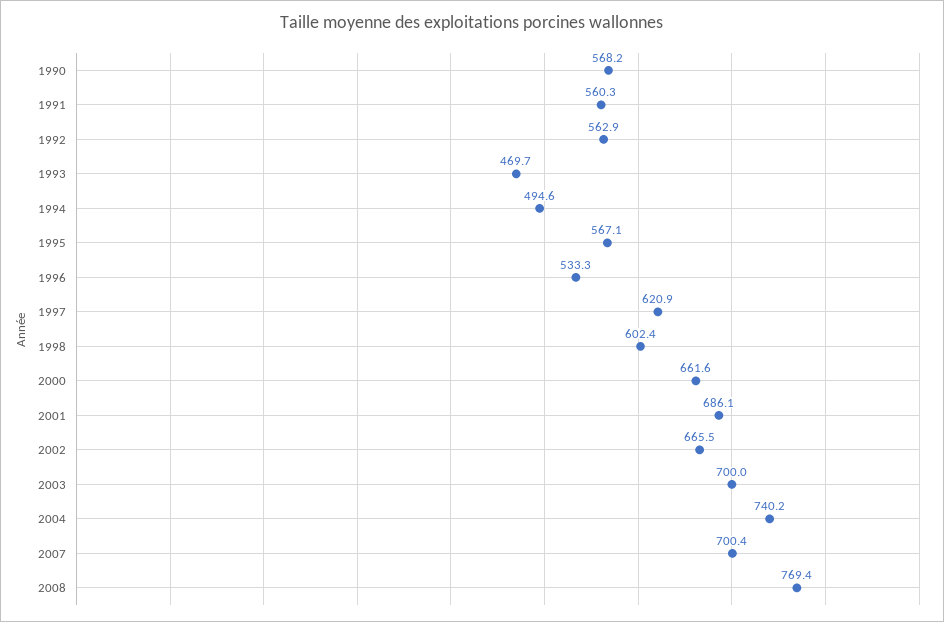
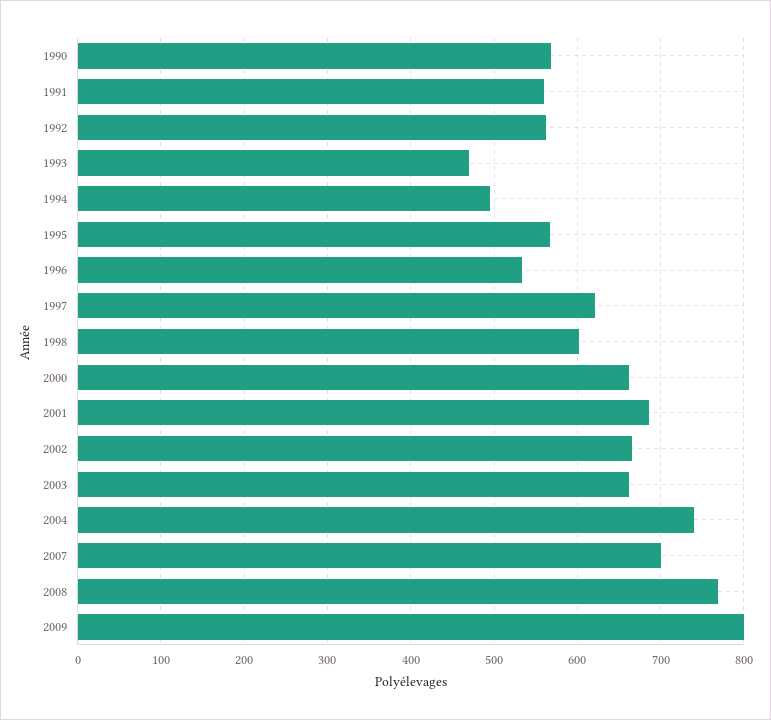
2003: 700 -> 660
2009: none -> 800

